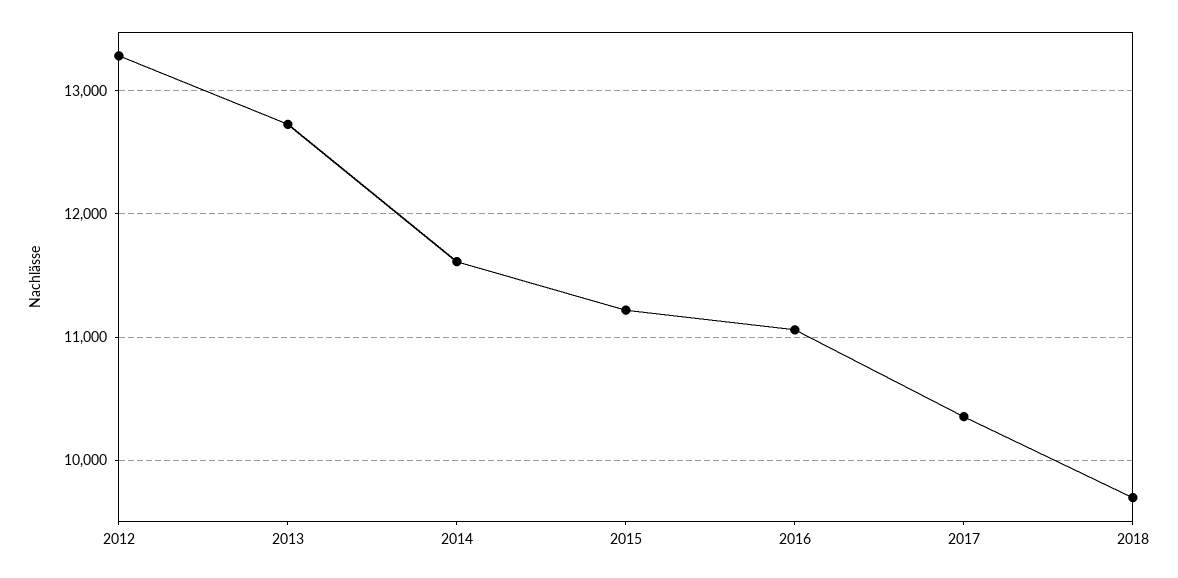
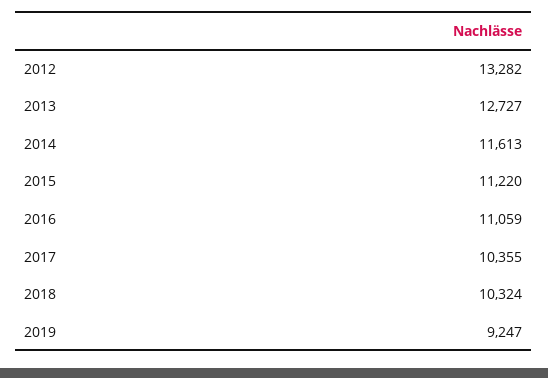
2018: 9700 -> 10324
2019: none -> 9247

